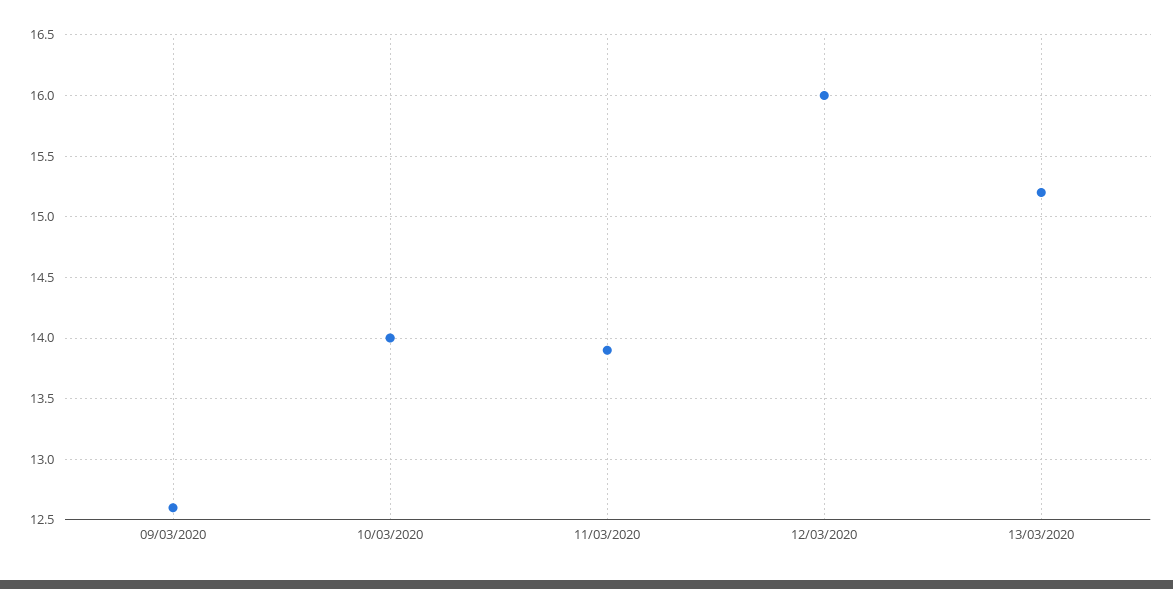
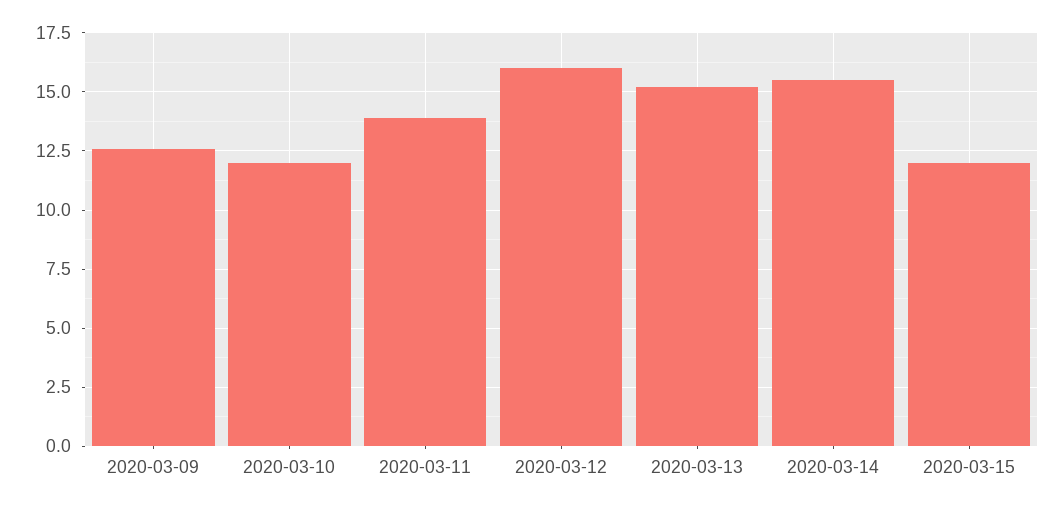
10/03/2020: 14 -> 12
2020-03-14: none -> 15.5
2020-03-15: none -> 12

